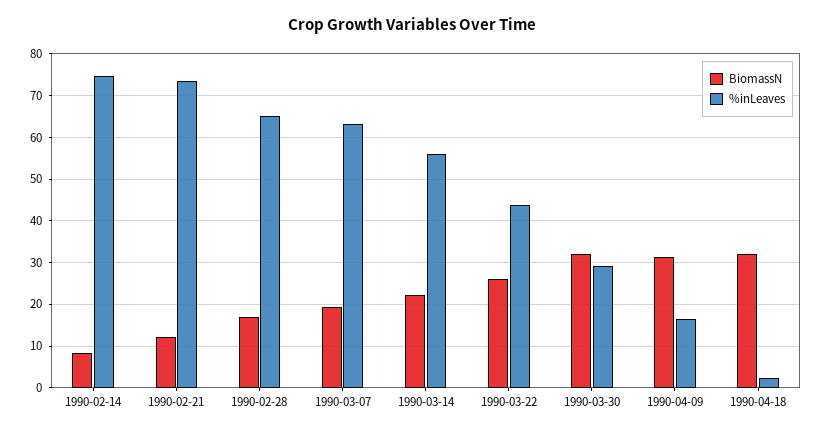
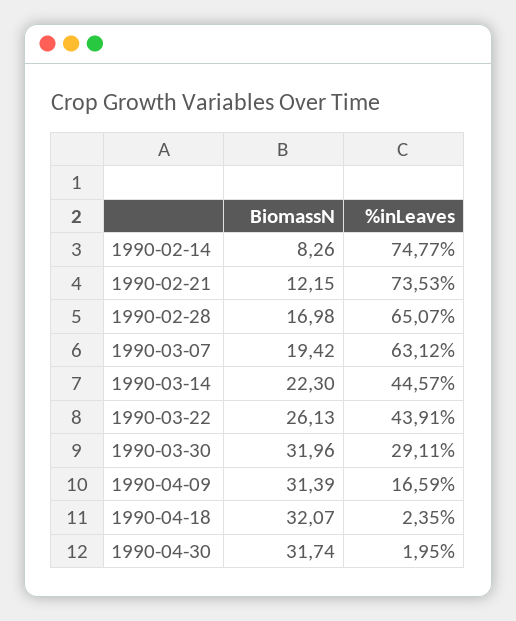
%inLeaves, 1990-03-14: 56 -> 44.57
BiomassN, 1990-04-30: none -> 31.74
%inLeaves, 1990-04-30: none -> 1.95

